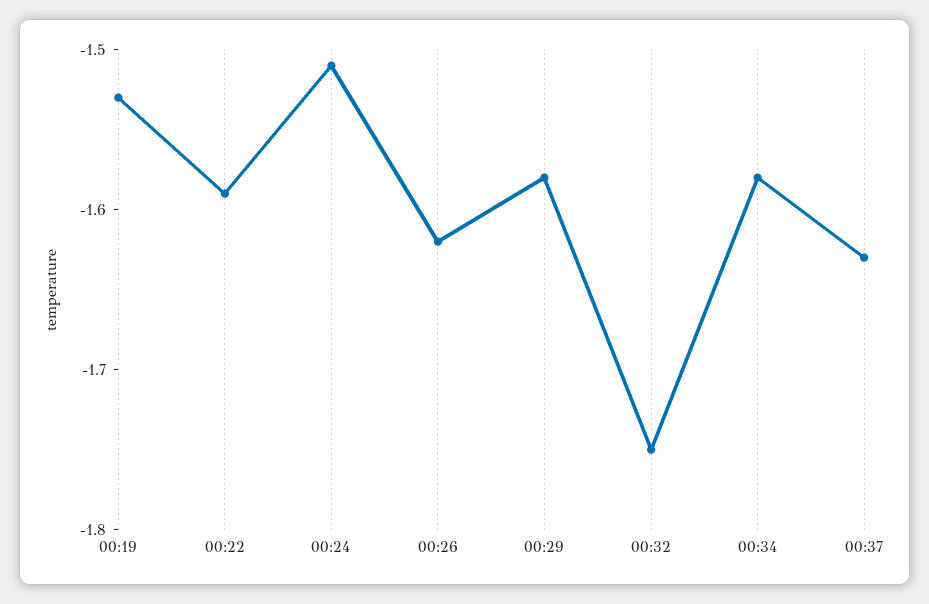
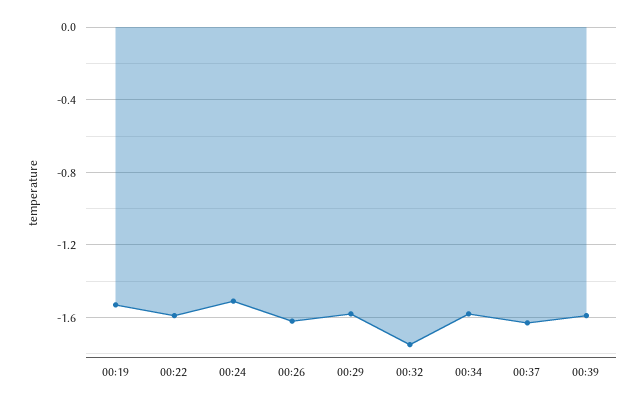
00:39: none -> -1.6

